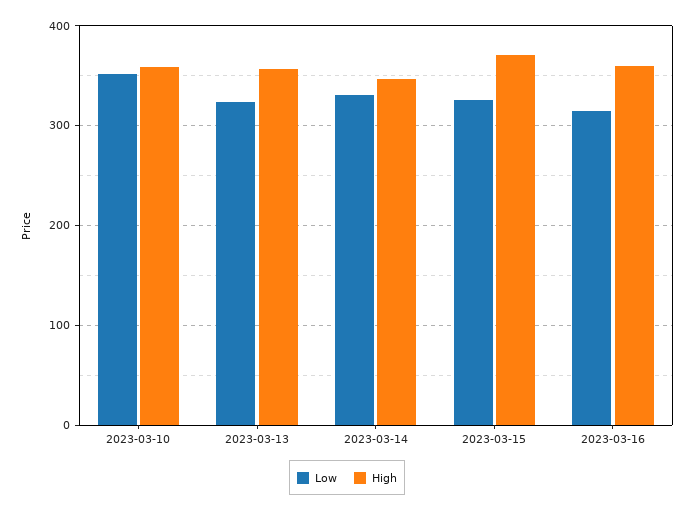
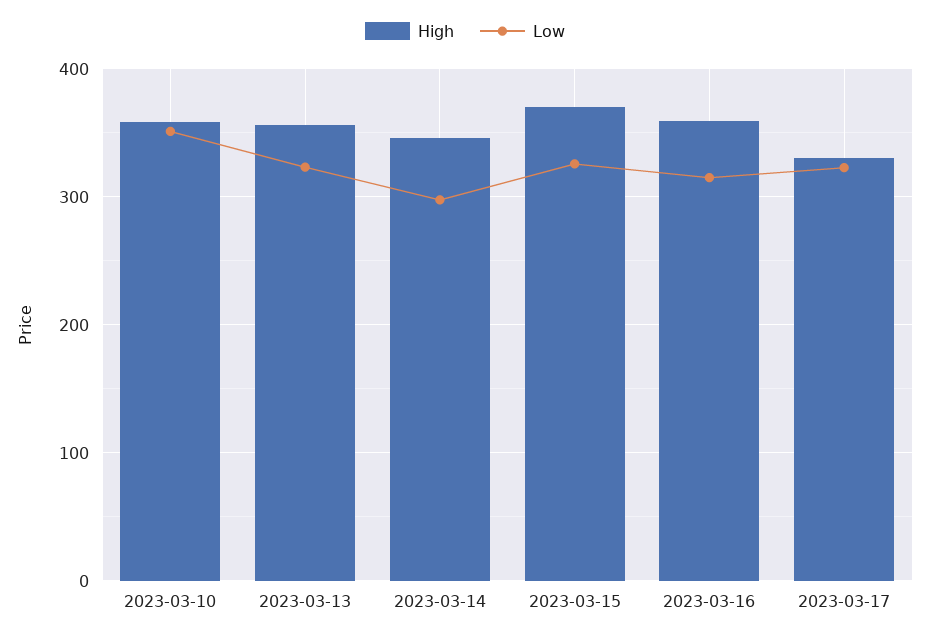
Low, 2023-03-14: 330 -> 300
High, 2023-03-17: none -> 330
Low, 2023-03-17: none -> 320

